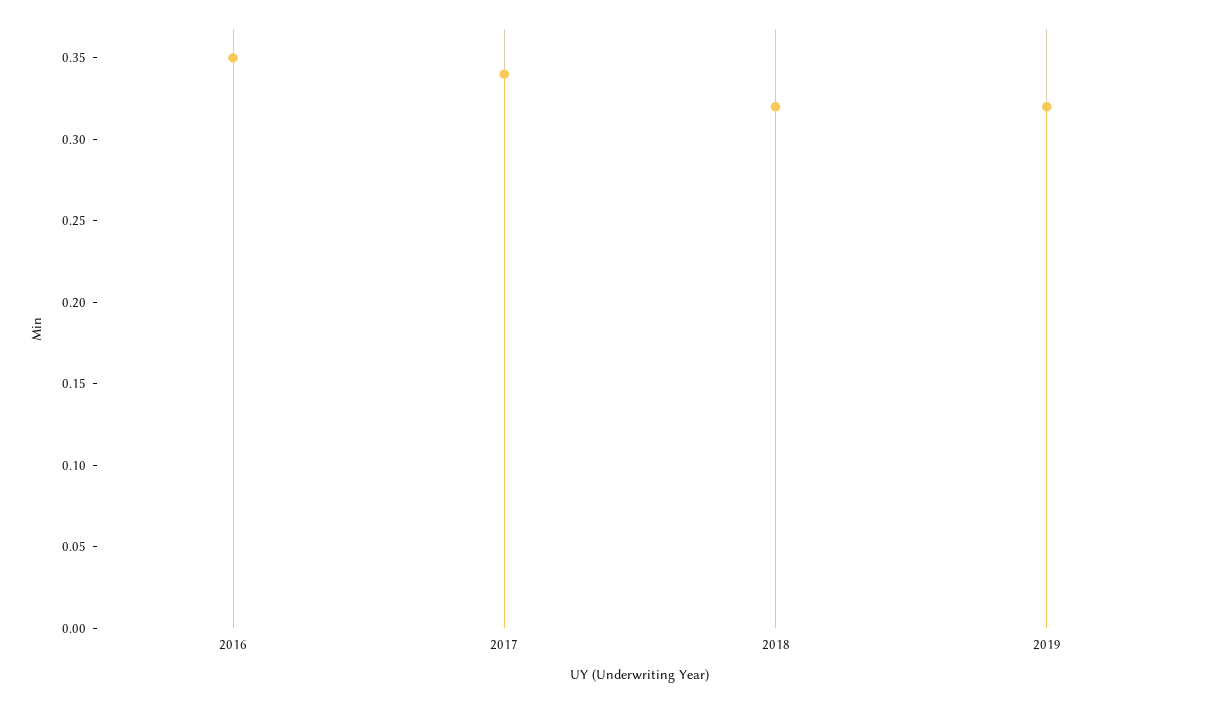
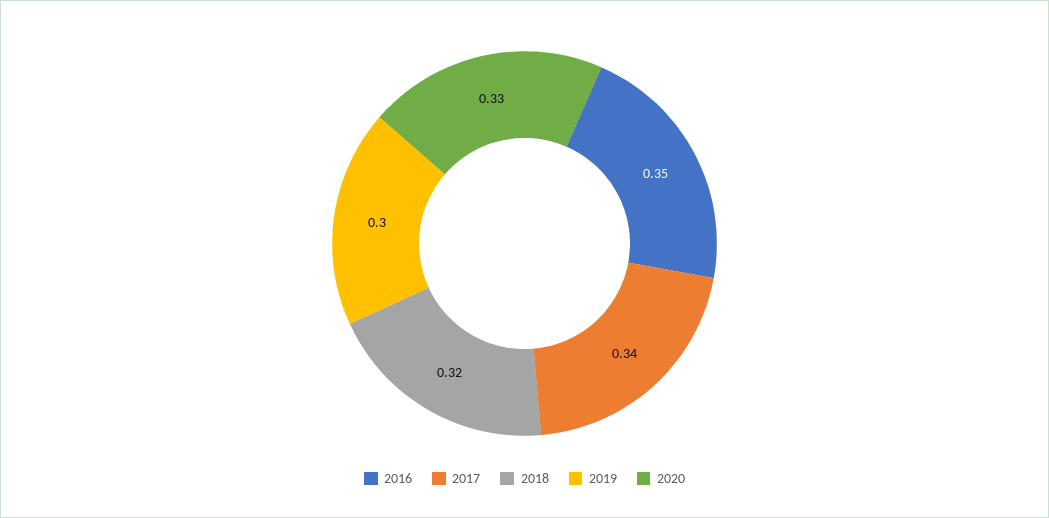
2019: 0.32 -> 0.3
2020: none -> 0.33

